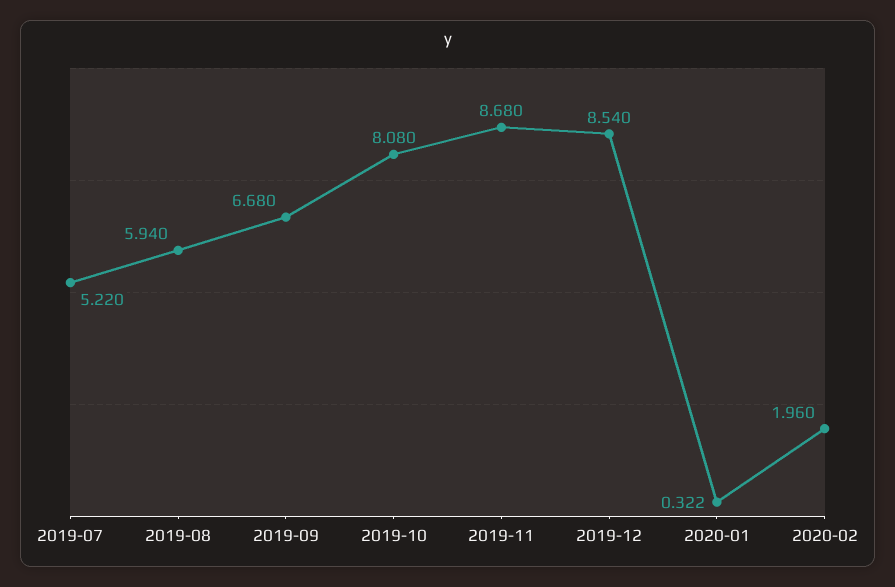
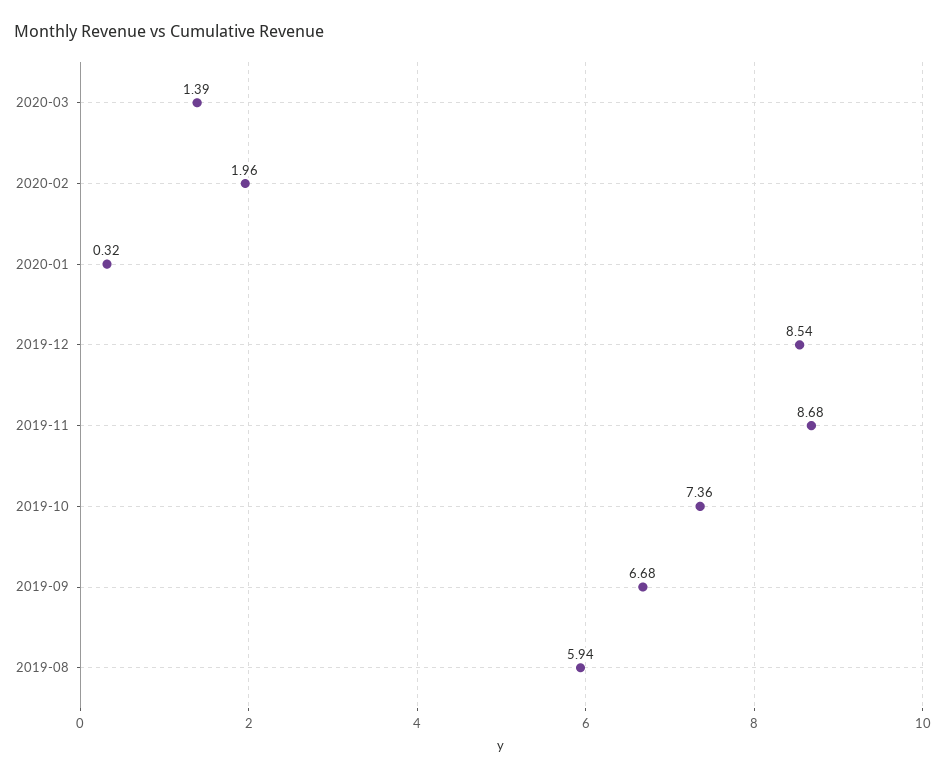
2019-07: 5.22 -> none
2019-10: 8.08 -> 7.36
2020-03: none -> 1.39

